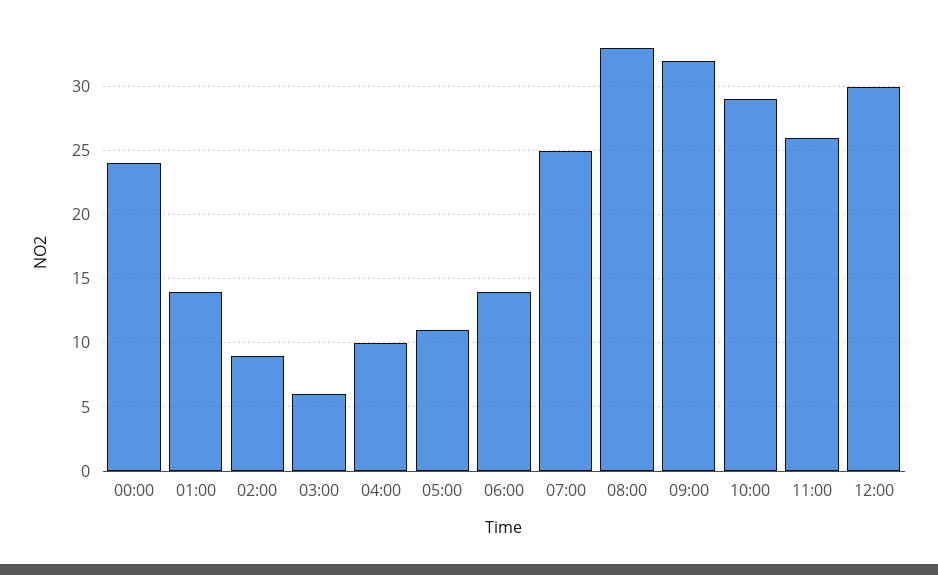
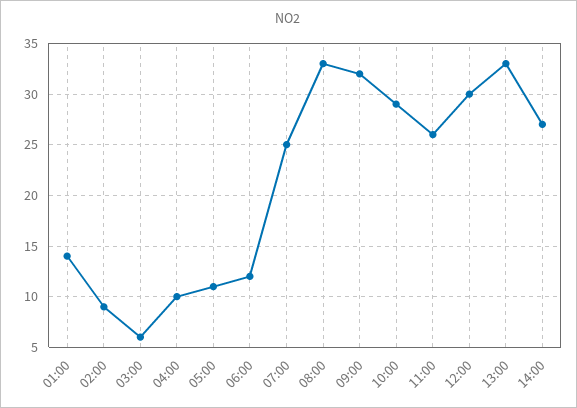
00:00: 24 -> none
06:00: 14 -> 12
13:00: none -> 33
14:00: none -> 27

